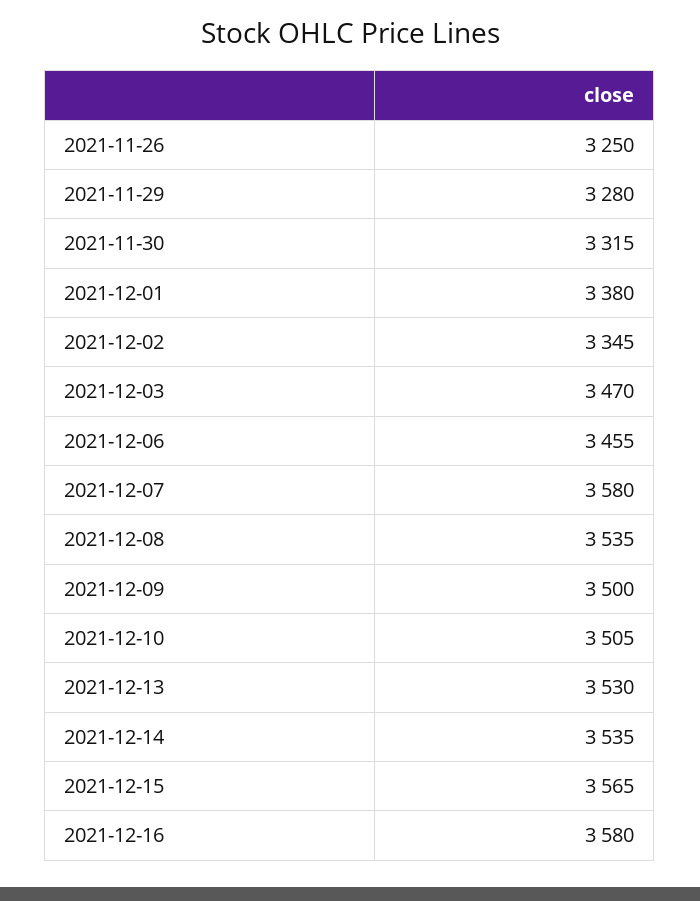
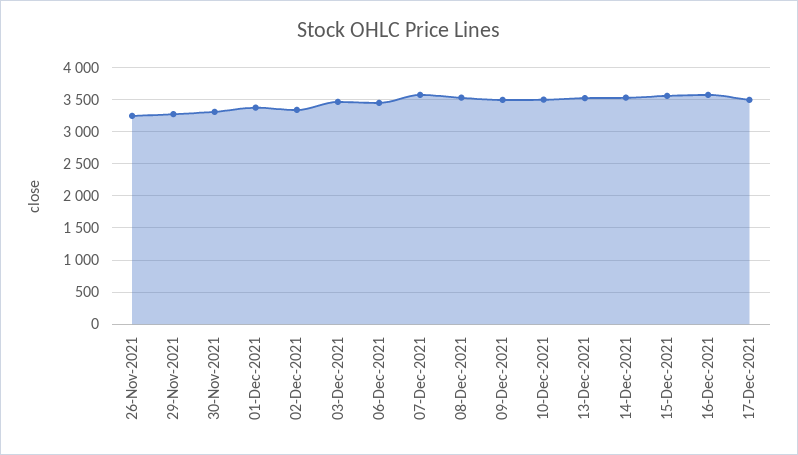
17-Dec-2021: none -> 3500

